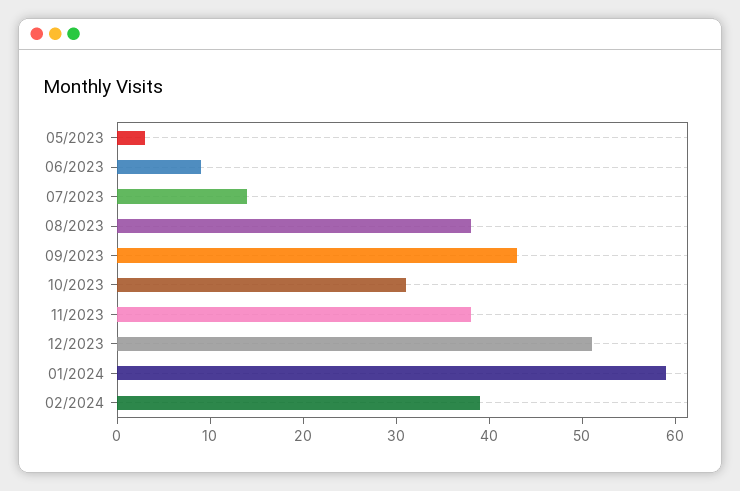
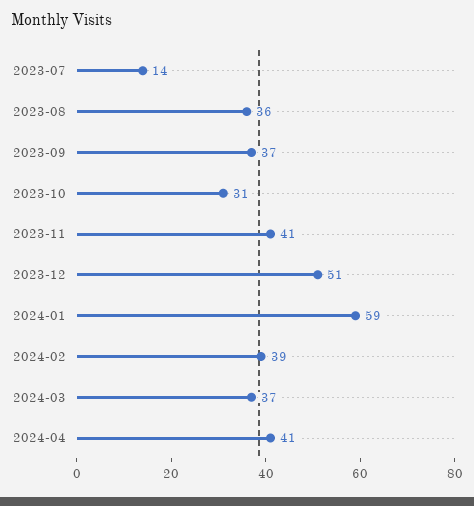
05/2023: 3 -> none
06/2023: 9 -> none
08/2023: 38 -> 36
09/2023: 43 -> 37
11/2023: 38 -> 41
2024-03: none -> 37
2024-04: none -> 41

